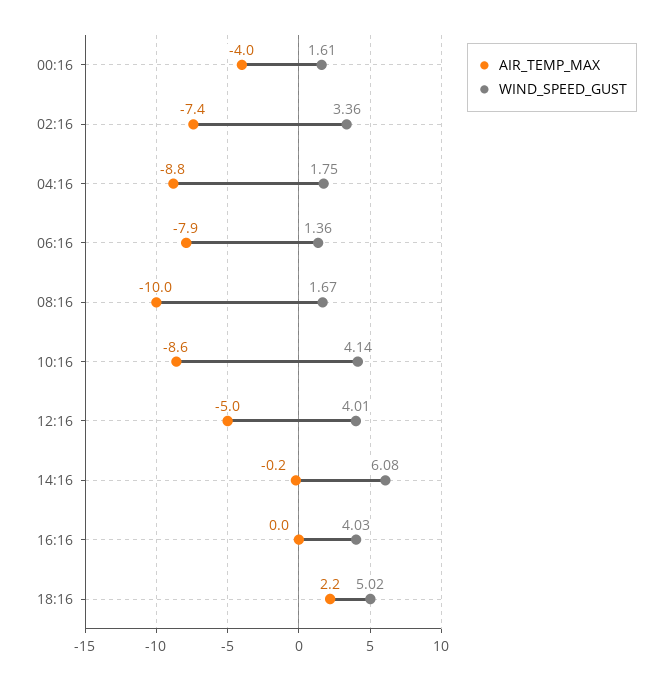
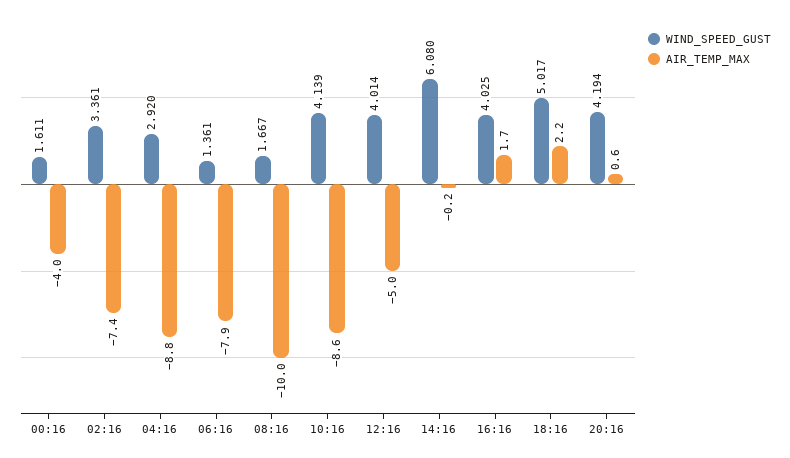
WIND_SPEED_GUST, 04:16: 1.75 -> 2.92
AIR_TEMP_MAX, 16:16: 0 -> 1.7
WIND_SPEED_GUST, 20:16: none -> 4.194
AIR_TEMP_MAX, 20:16: none -> 0.6

